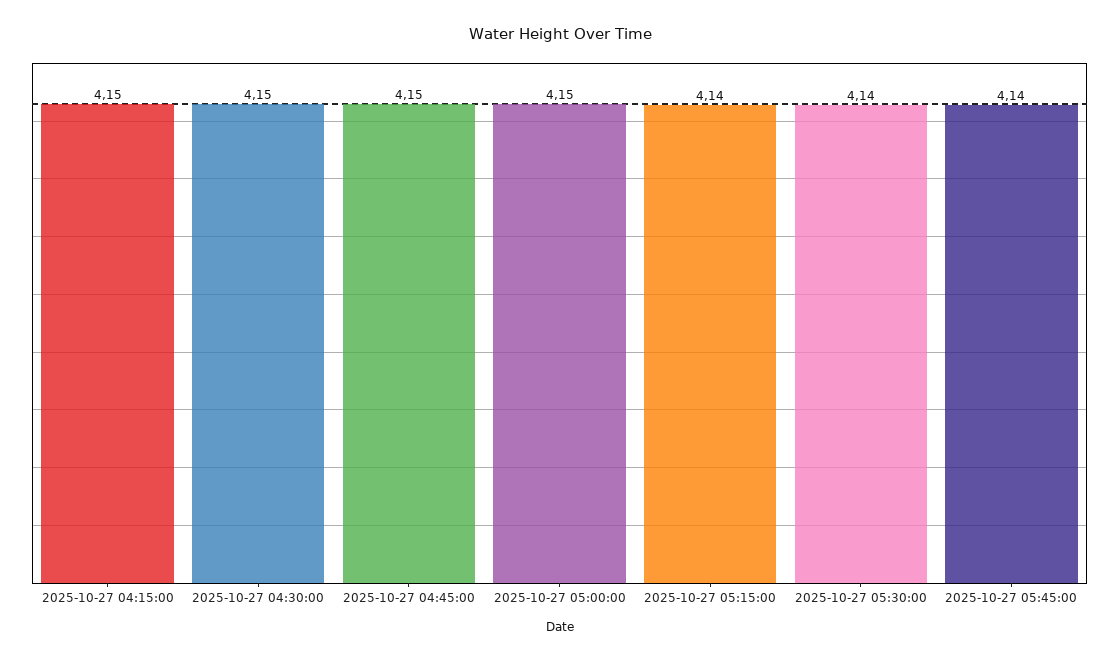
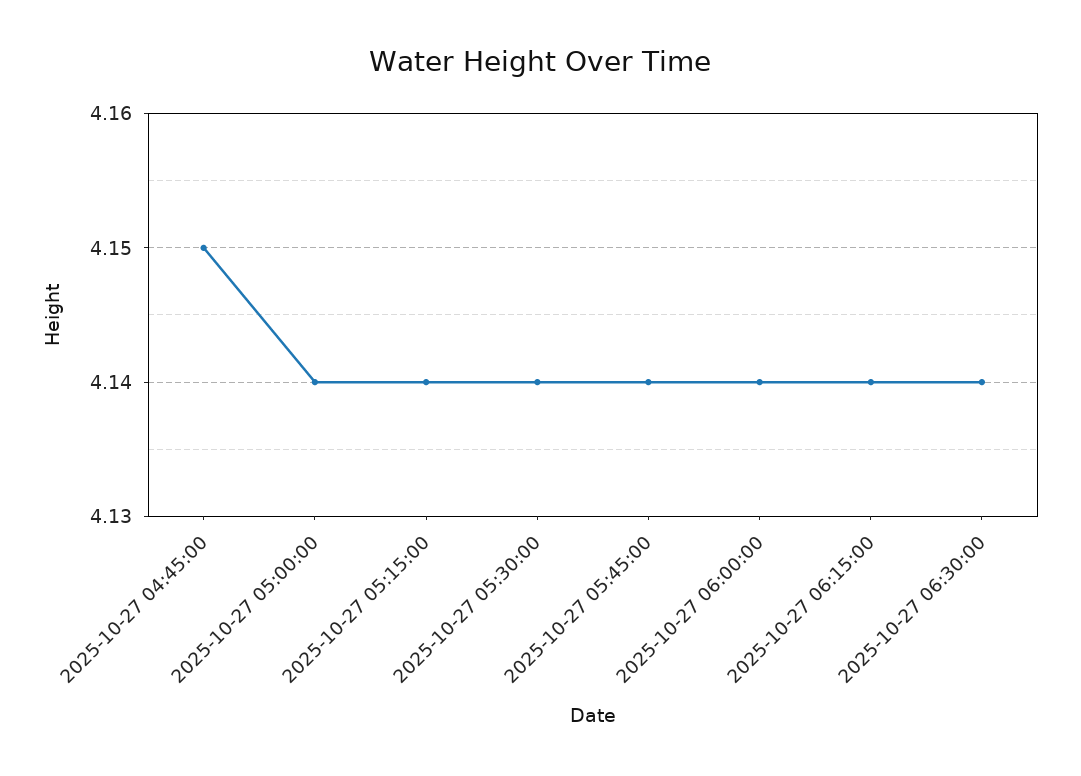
2025-10-27 04:15:00: 4.15 -> none
2025-10-27 04:30:00: 4.15 -> none
2025-10-27 05:00:00: 4.15 -> 4.14
2025-10-27 06:00:00: none -> 4.14
2025-10-27 06:15:00: none -> 4.14
2025-10-27 06:30:00: none -> 4.14

